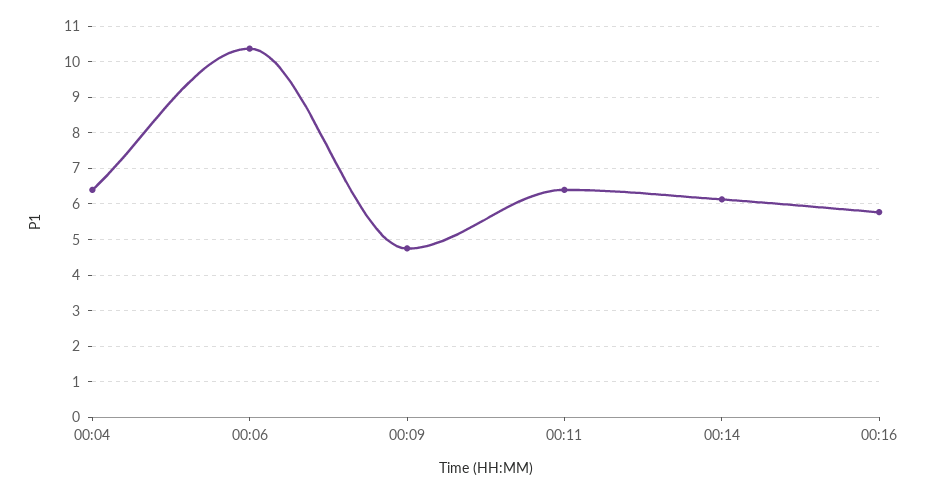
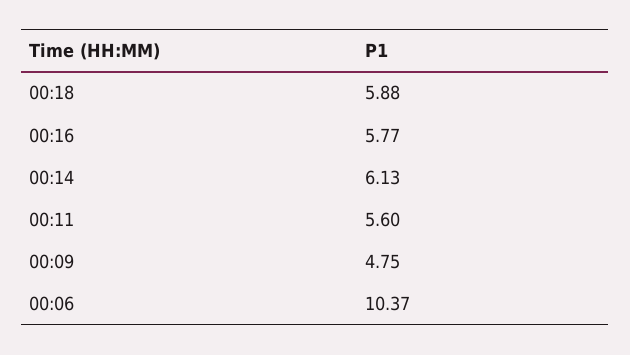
00:04: 6.4 -> none
00:11: 6.4 -> 5.6
00:18: none -> 5.88

